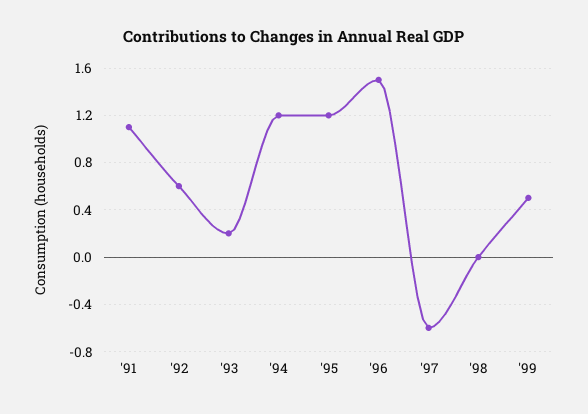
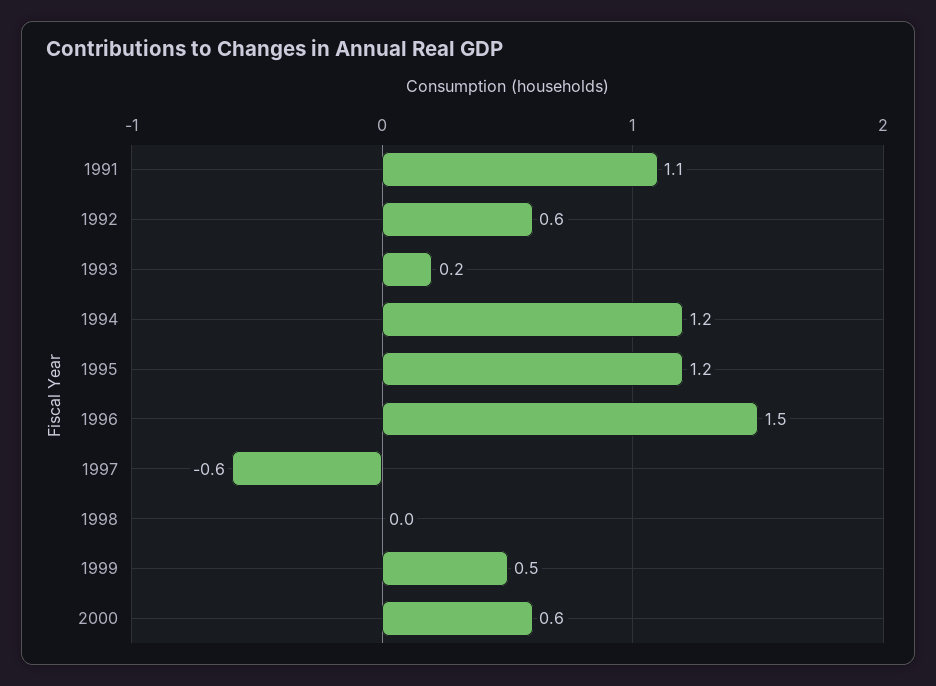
2000: none -> 0.6

